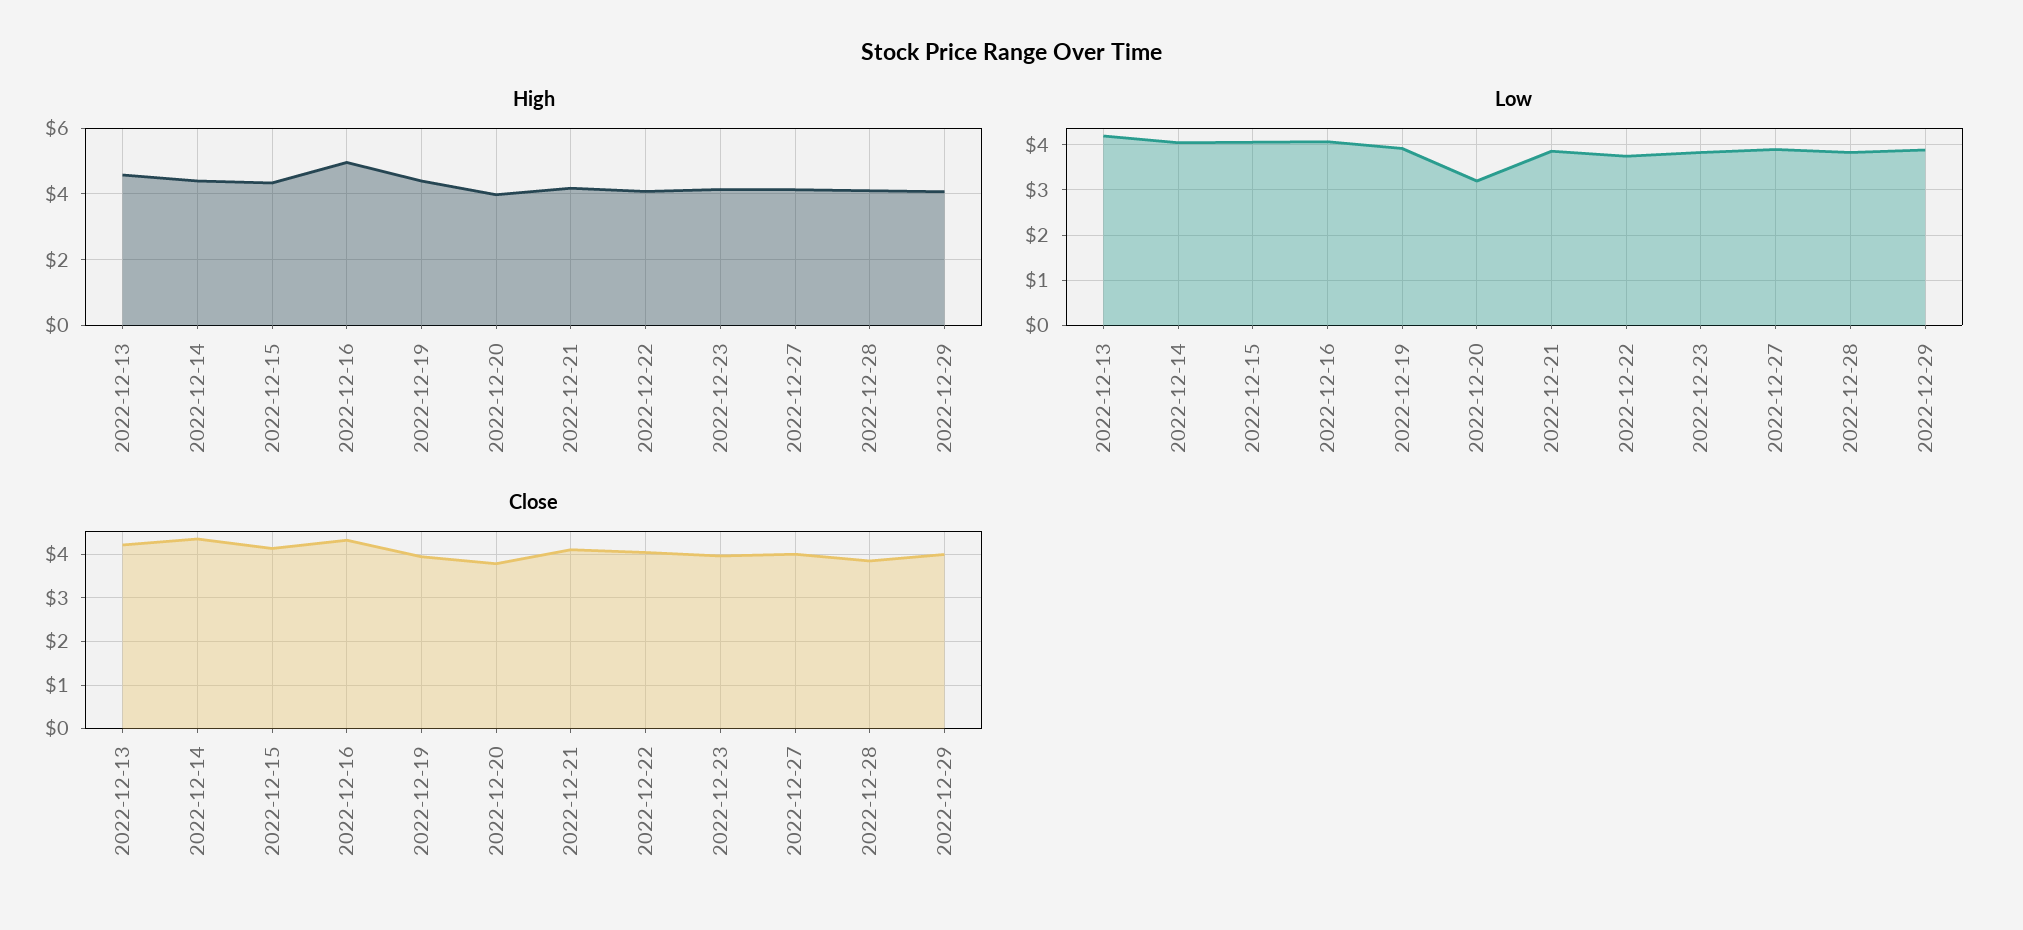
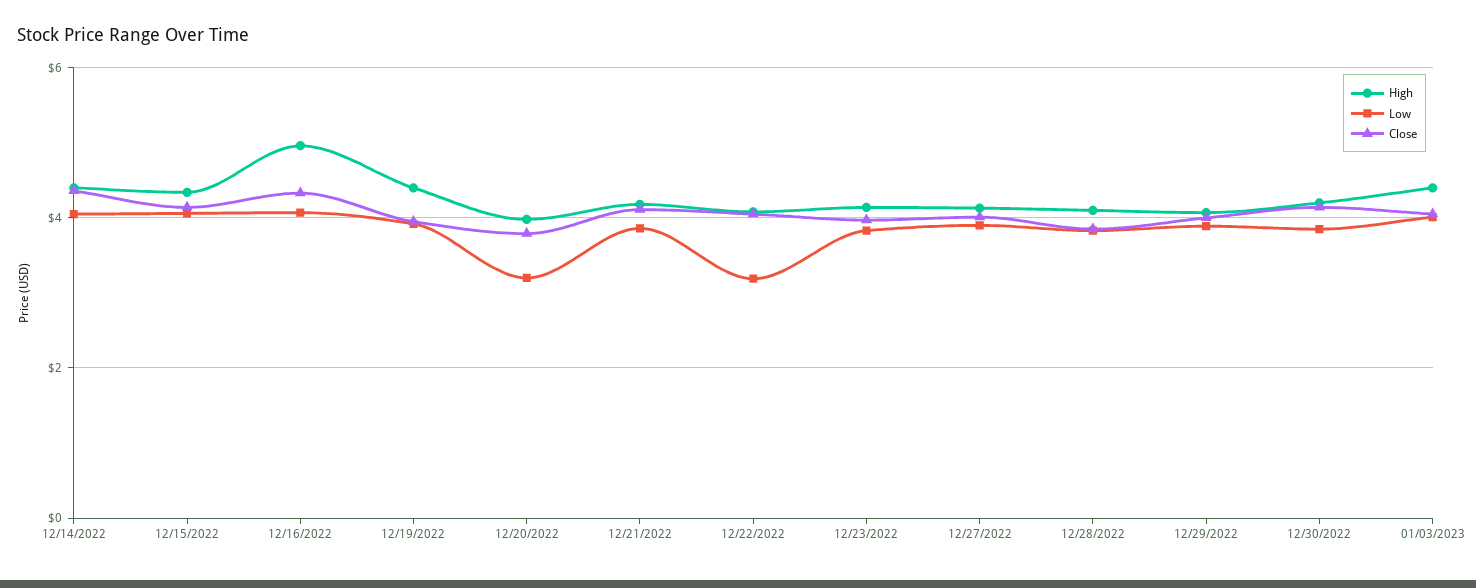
High, 2022-12-13: 4.6 -> none
Low, 2022-12-13: 4.2 -> none
Low, 2022-12-22: 3.8 -> 3.2
Close, 2022-12-13: 4.2 -> none
High, 12/30/2022: none -> 4.2
Low, 12/30/2022: none -> 3.8
Close, 12/30/2022: none -> 4.2
High, 01/03/2023: none -> 4.4
Low, 01/03/2023: none -> 4
Close, 01/03/2023: none -> 4

